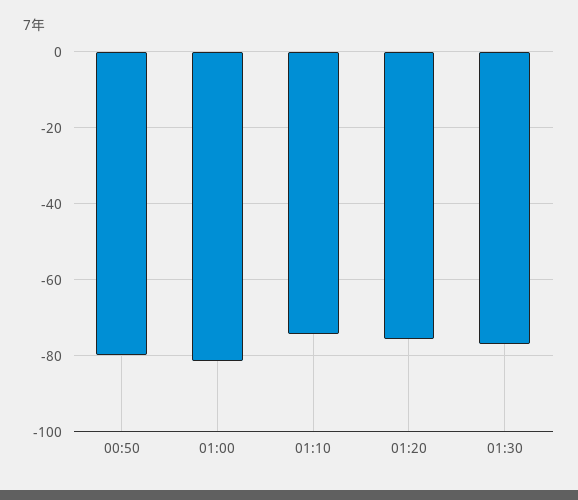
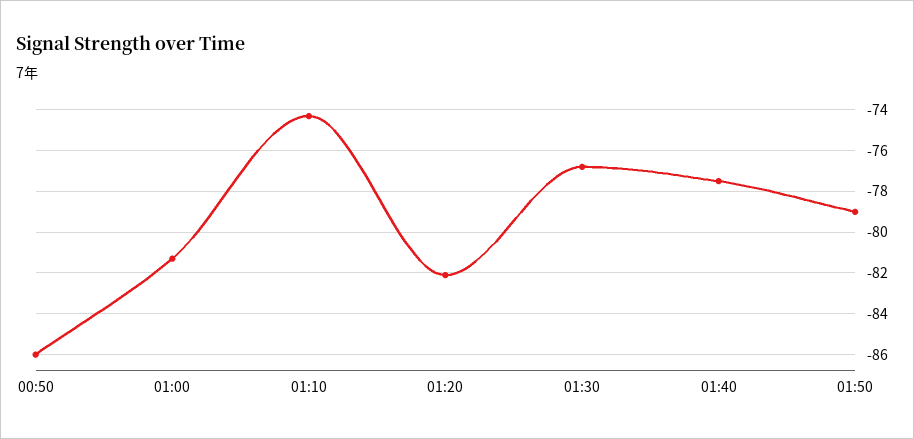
00:50: -80 -> -86
01:20: -76 -> -82
01:40: none -> -77.5
01:50: none -> -79

